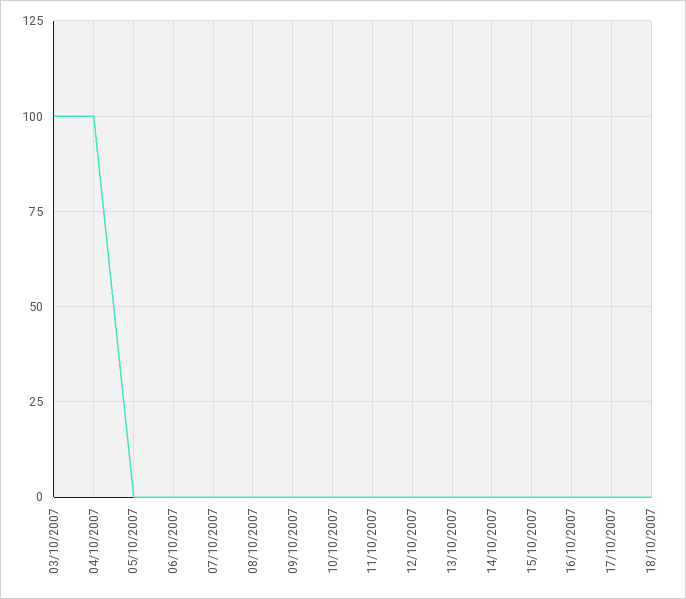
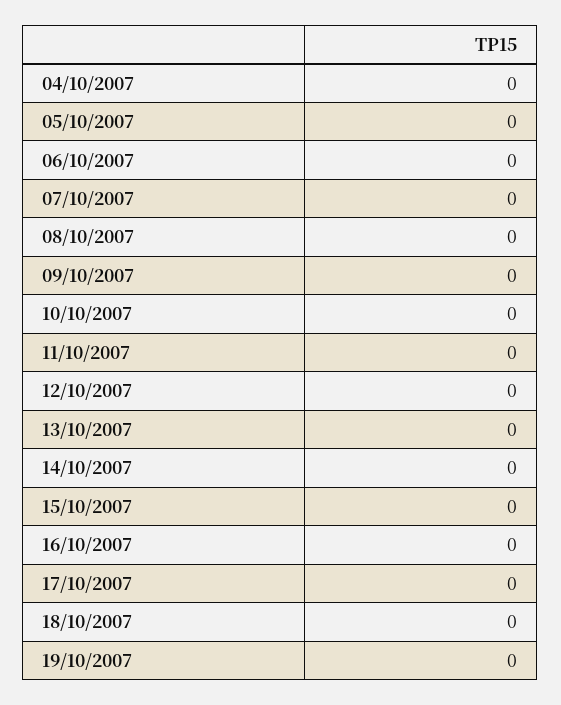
03/10/2007: 100 -> none
04/10/2007: 100 -> 0
19/10/2007: none -> 0

